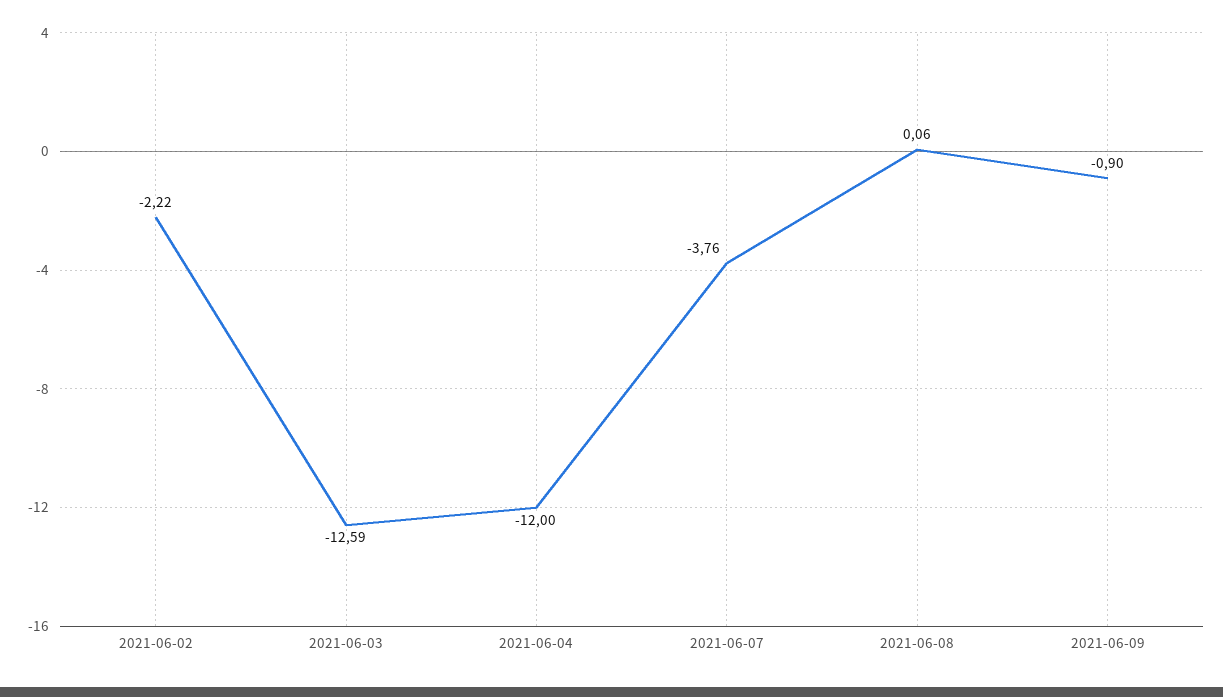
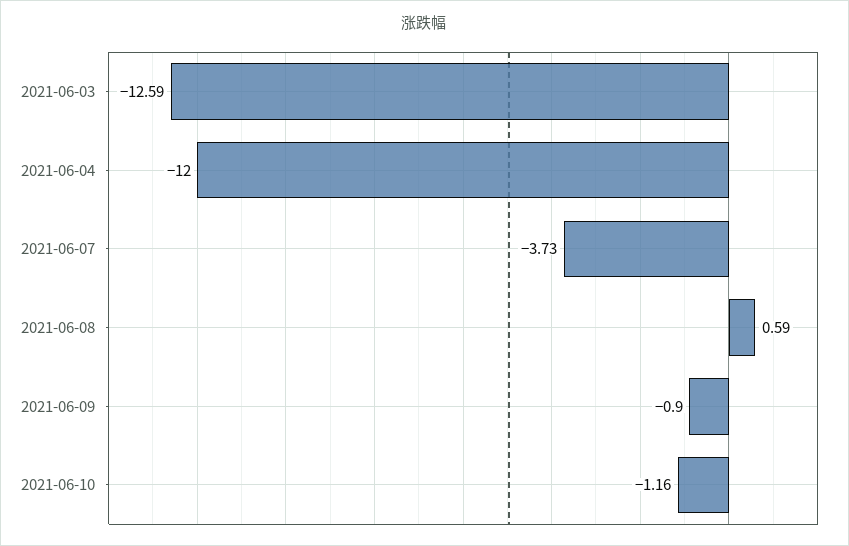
2021-06-02: -2.22 -> none
2021-06-07: -3.76 -> -3.73
2021-06-08: 0.06 -> 0.59
2021-06-10: none -> -1.16

